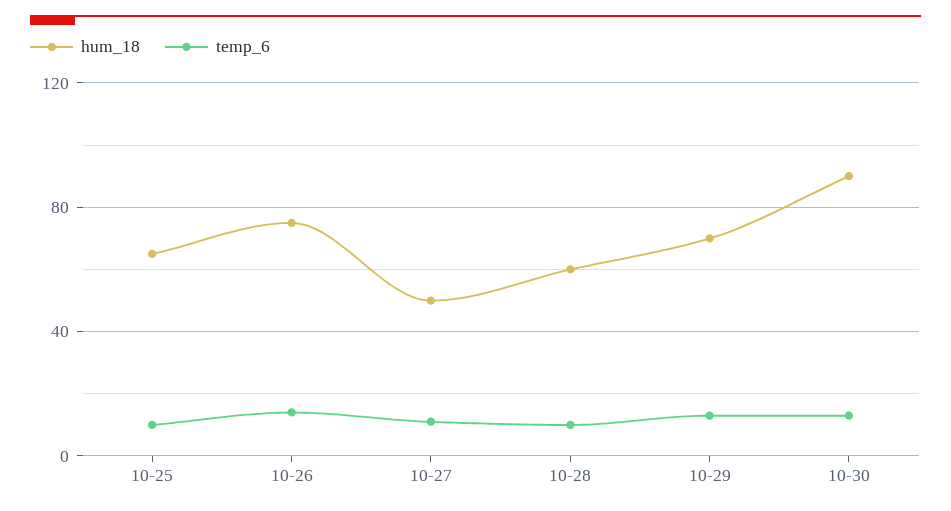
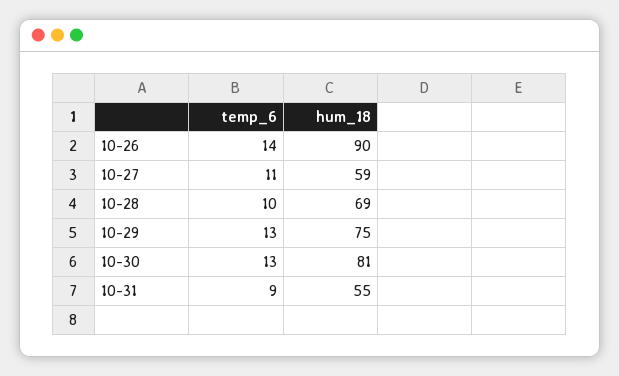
hum_18, 10-25: 65 -> none
temp_6, 10-25: 10 -> none
hum_18, 10-26: 75 -> 90
hum_18, 10-27: 50 -> 59
hum_18, 10-28: 60 -> 69
hum_18, 10-29: 70 -> 75
hum_18, 10-30: 90 -> 81
temp_6, 10-31: none -> 9
hum_18, 10-31: none -> 55

